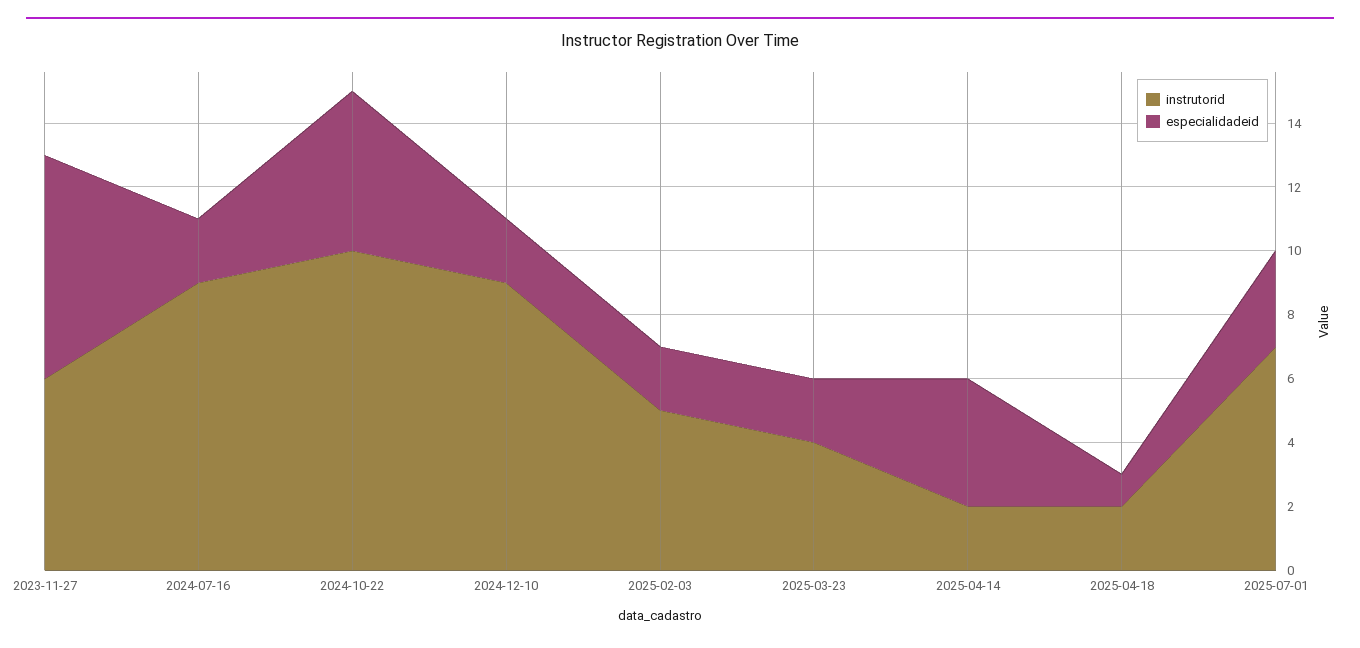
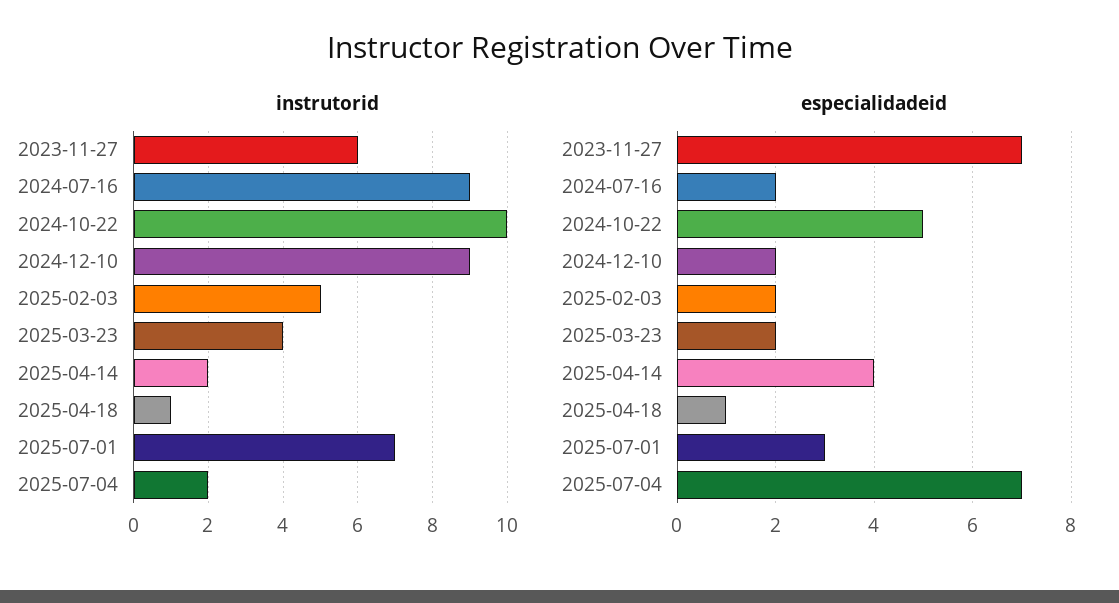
instrutorid, 2025-04-18: 2 -> 1
instrutorid, 2025-07-04: none -> 2
especialidadeid, 2025-07-04: none -> 7

